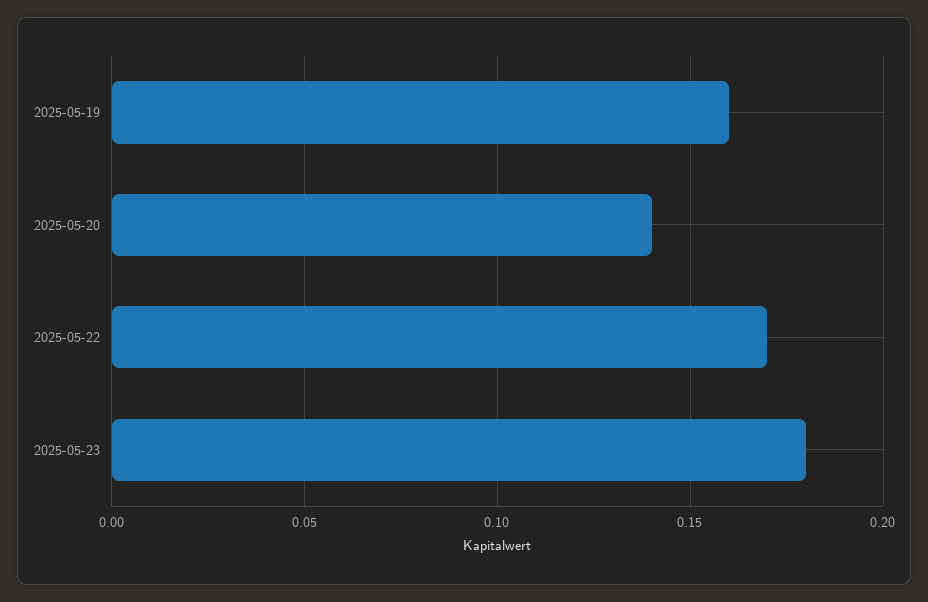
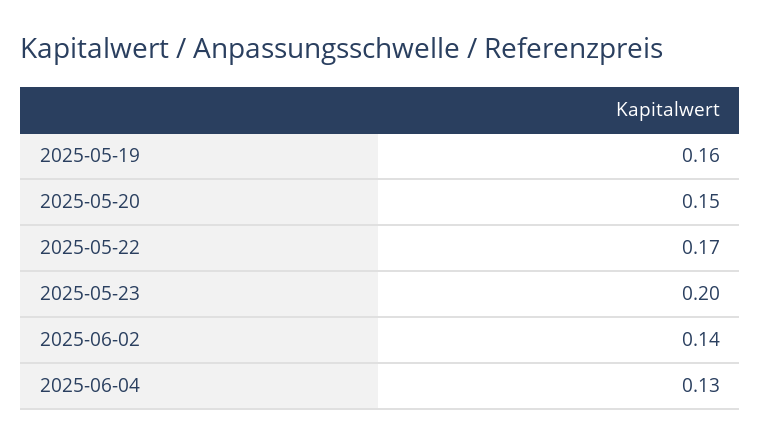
2025-05-20: 0.14 -> 0.15
2025-05-23: 0.18 -> 0.2
2025-06-02: none -> 0.14
2025-06-04: none -> 0.13

